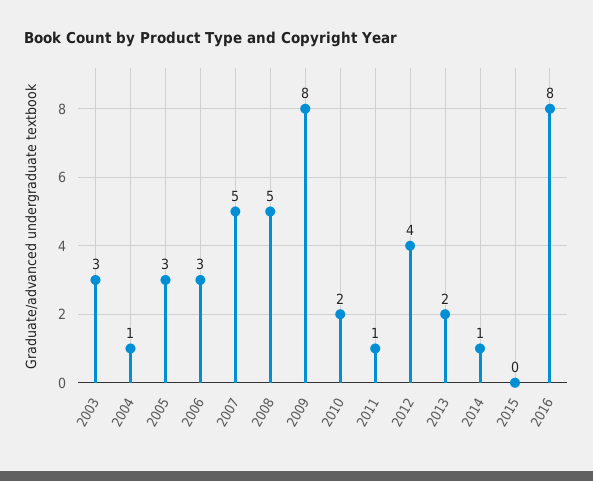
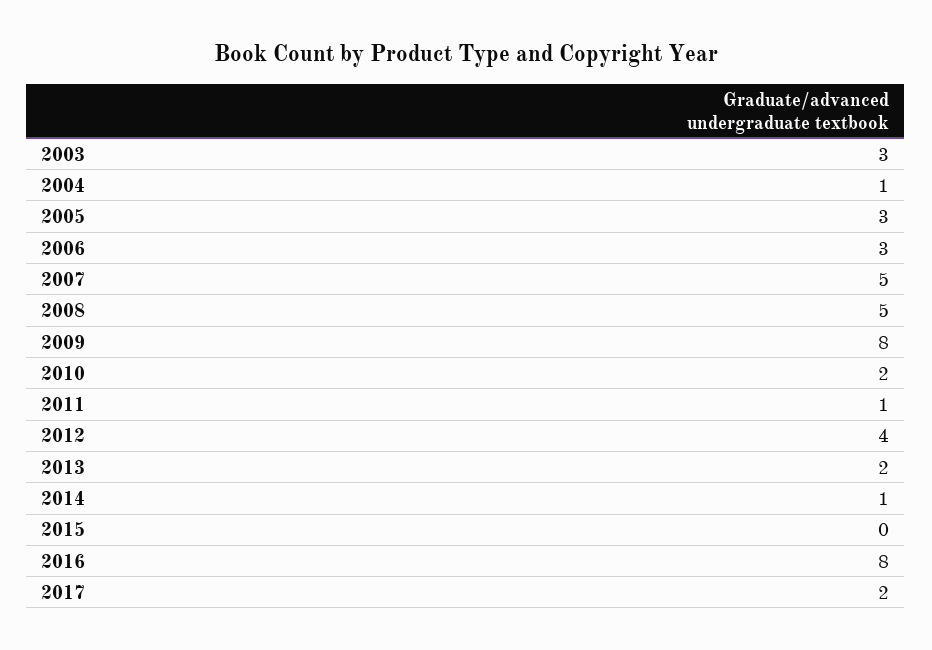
2017: none -> 2

